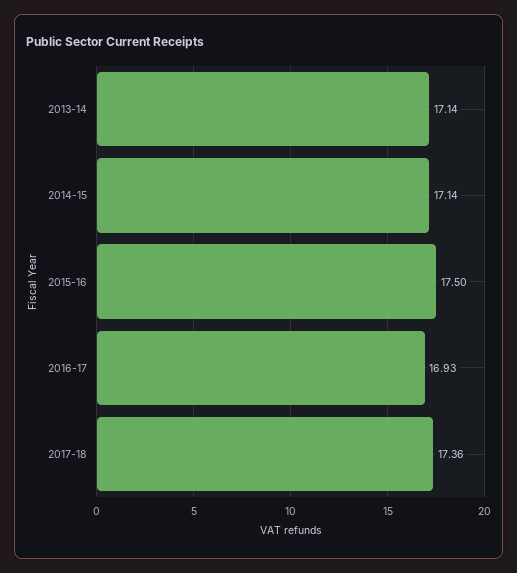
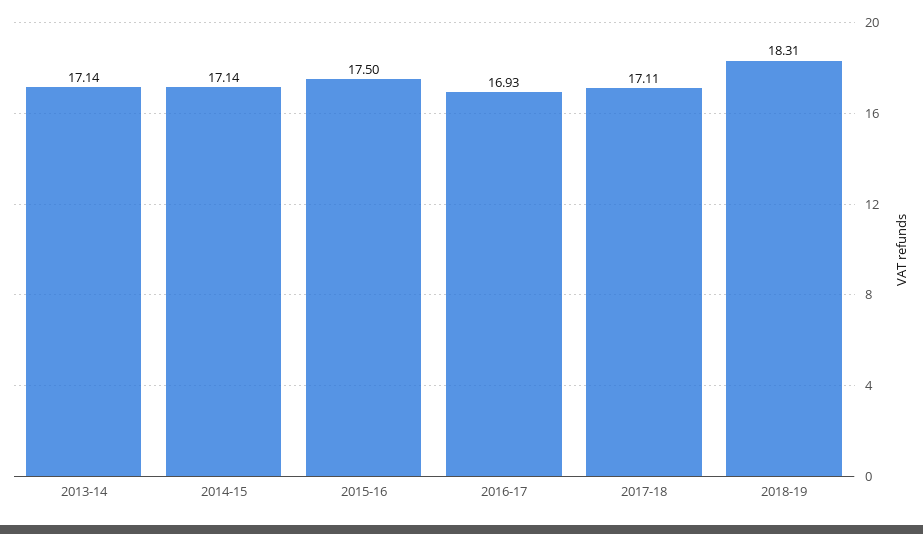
2017-18: 17.36 -> 17.11
2018-19: none -> 18.31

